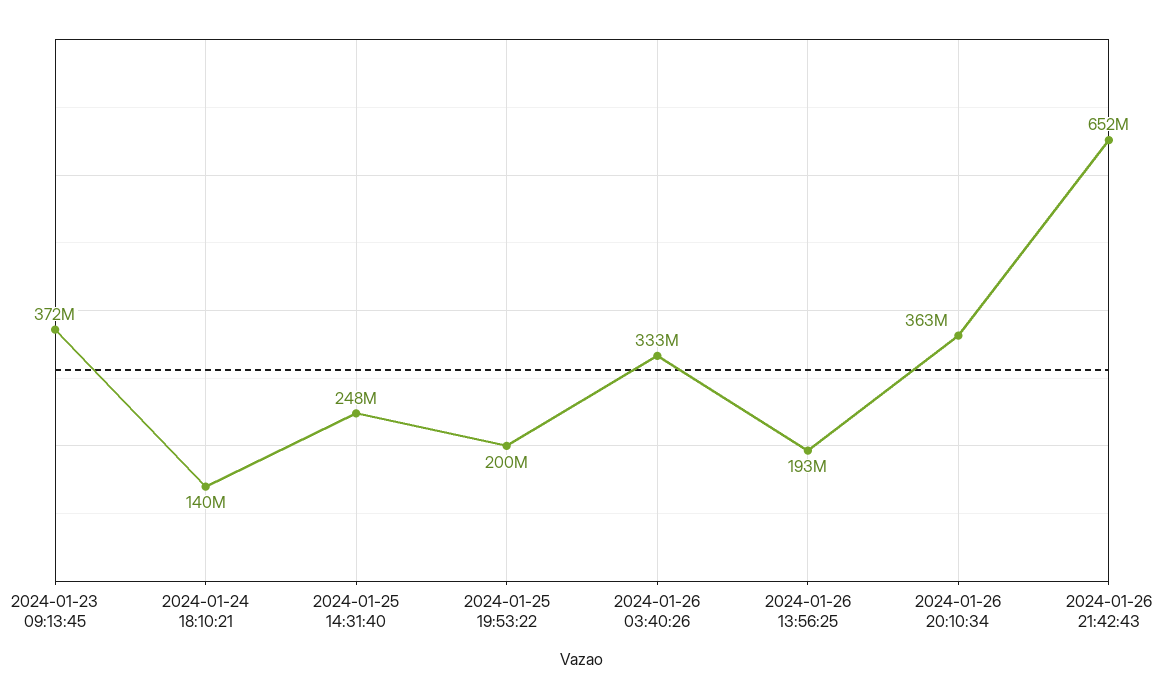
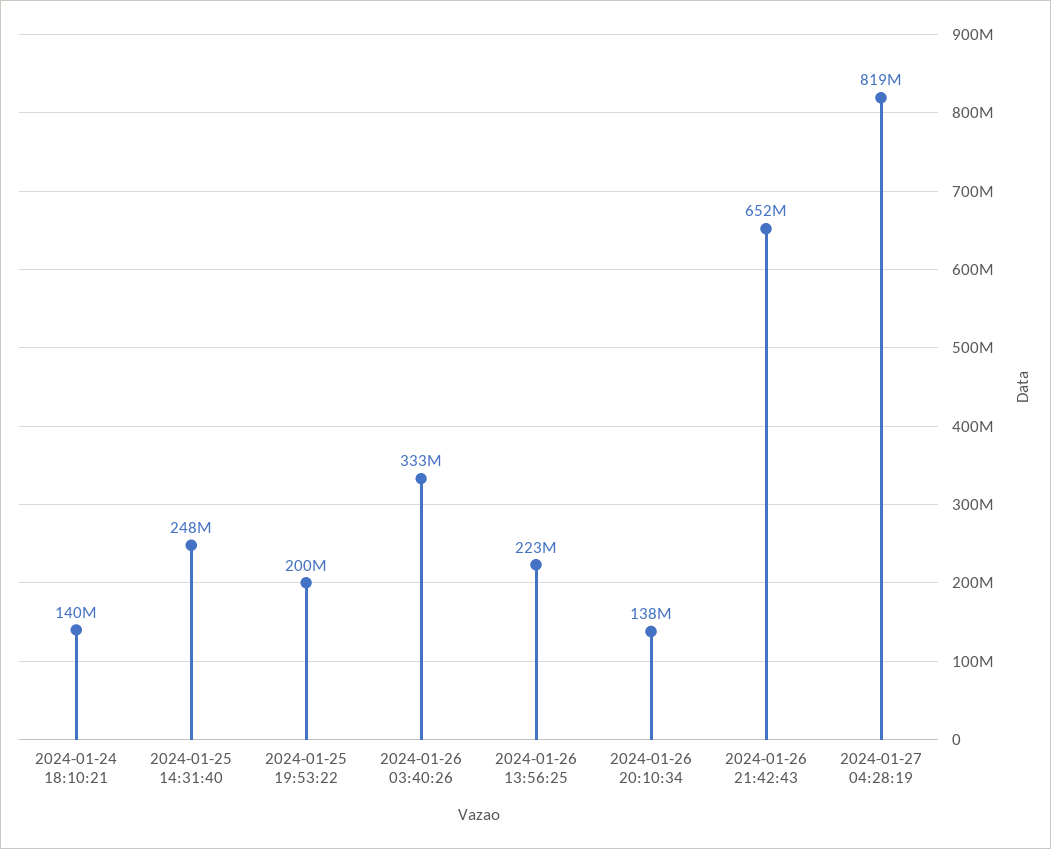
2024-01-23 09:13:45: 372000000 -> none
2024-01-26 13:56:25: 193000000 -> 223000000
2024-01-26 20:10:34: 363000000 -> 138000000
2024-01-27 04:28:19: none -> 819000000

